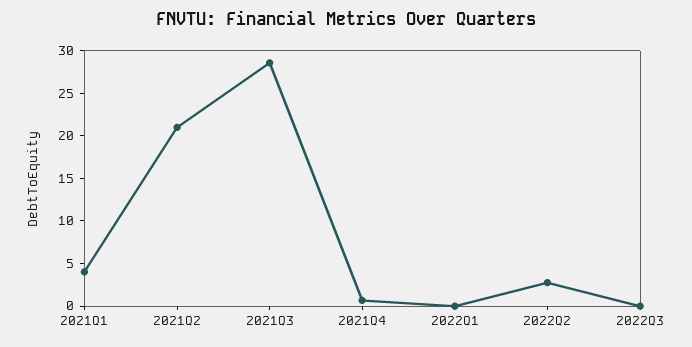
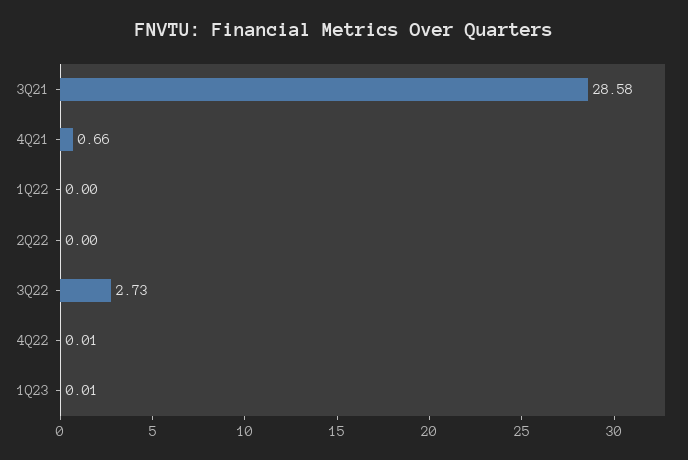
2021Q1: 4 -> none
2021Q2: 21 -> none
2022Q2: 3 -> 0
2022Q3: 0 -> 2.73
4Q22: none -> 0.01
1Q23: none -> 0.01

